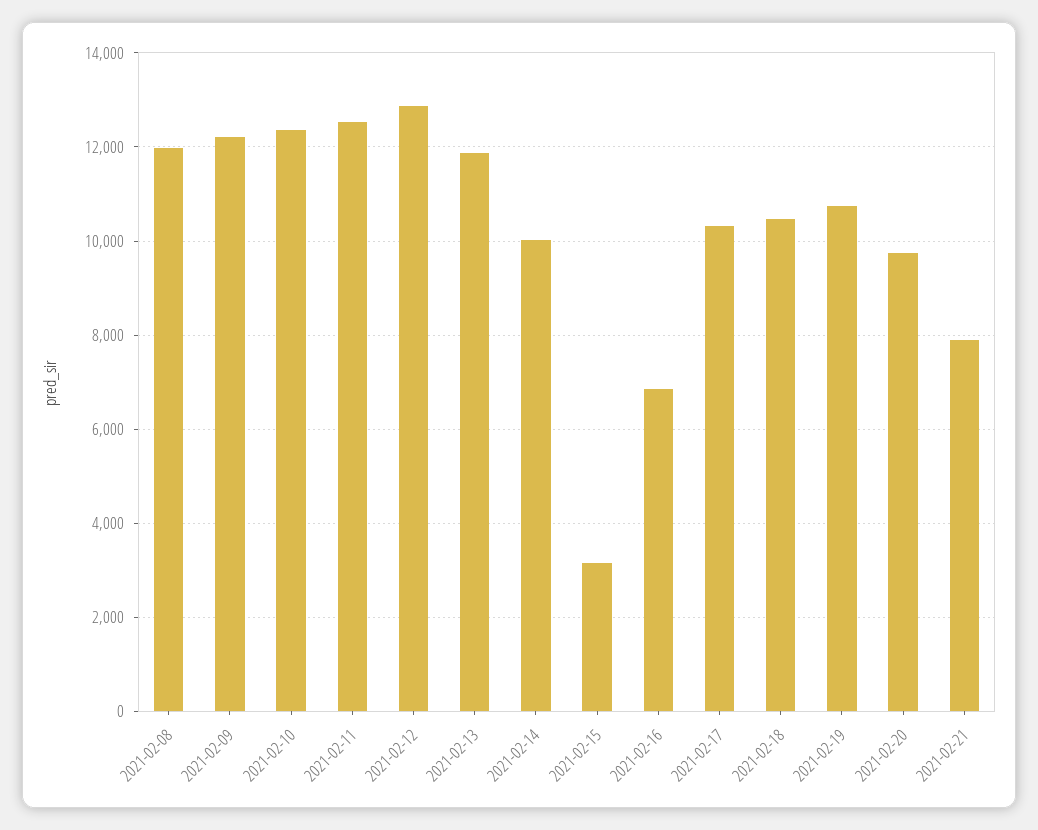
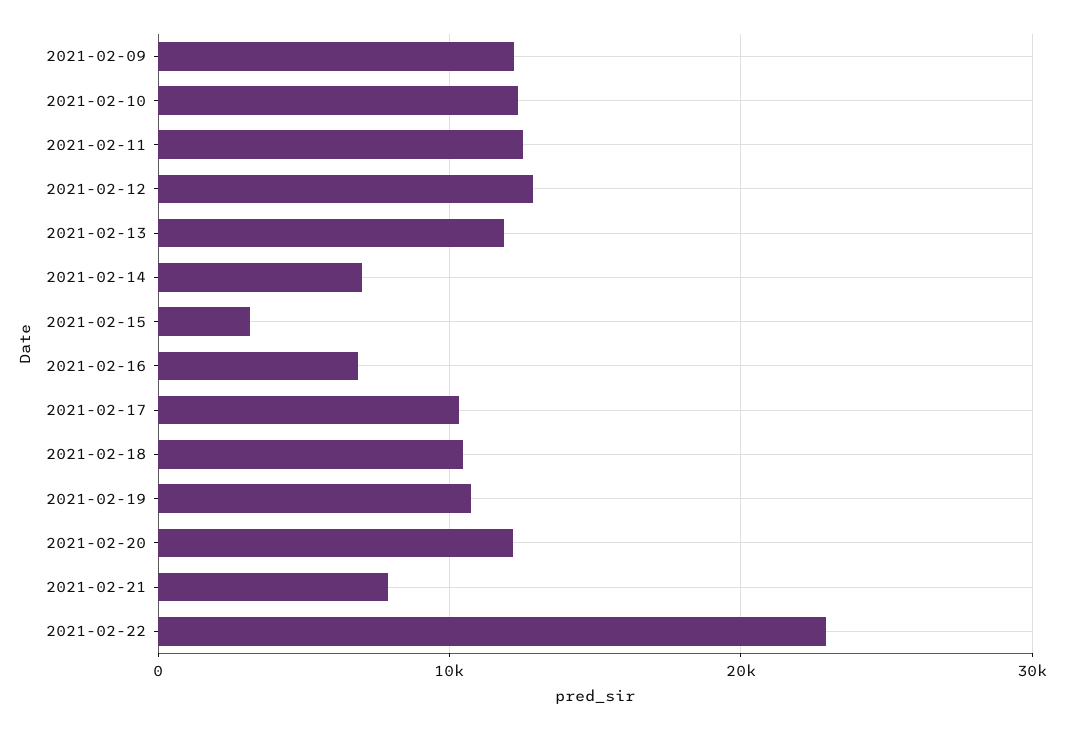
2021-02-08: 12000 -> none
2021-02-14: 10000 -> 7000
2021-02-20: 9800 -> 12000
2021-02-22: none -> 23000

